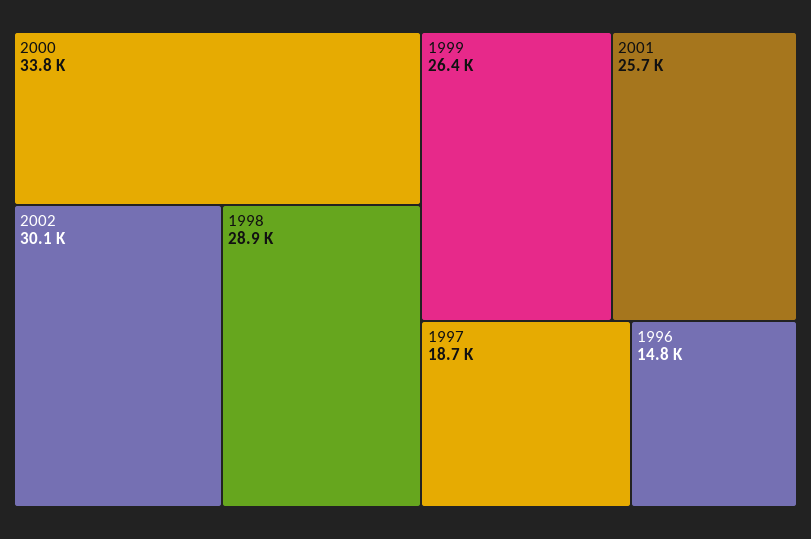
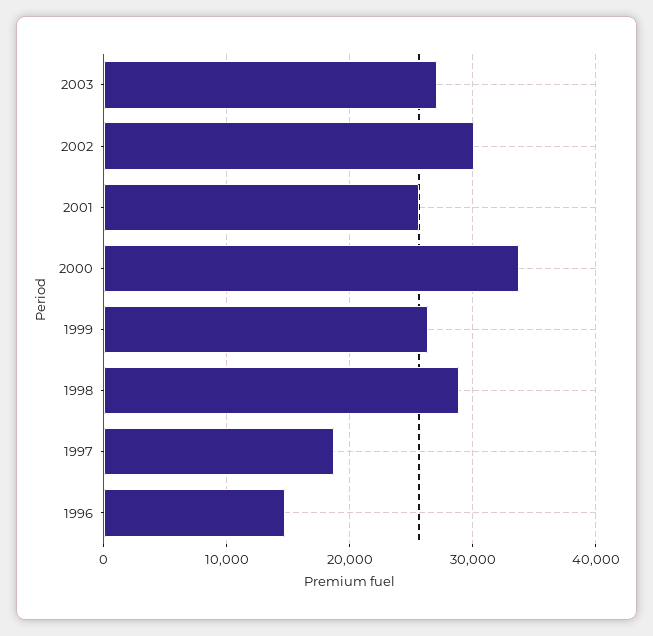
2003: none -> 27000

